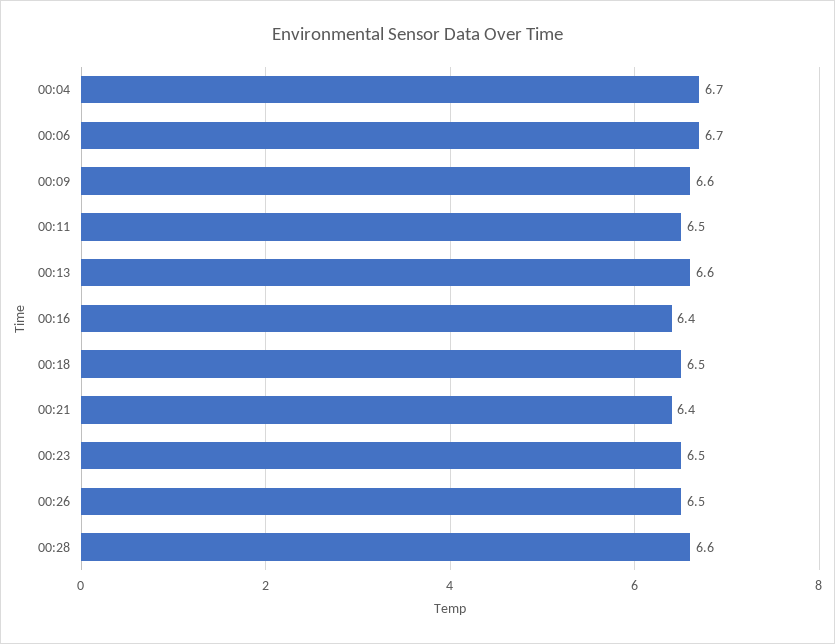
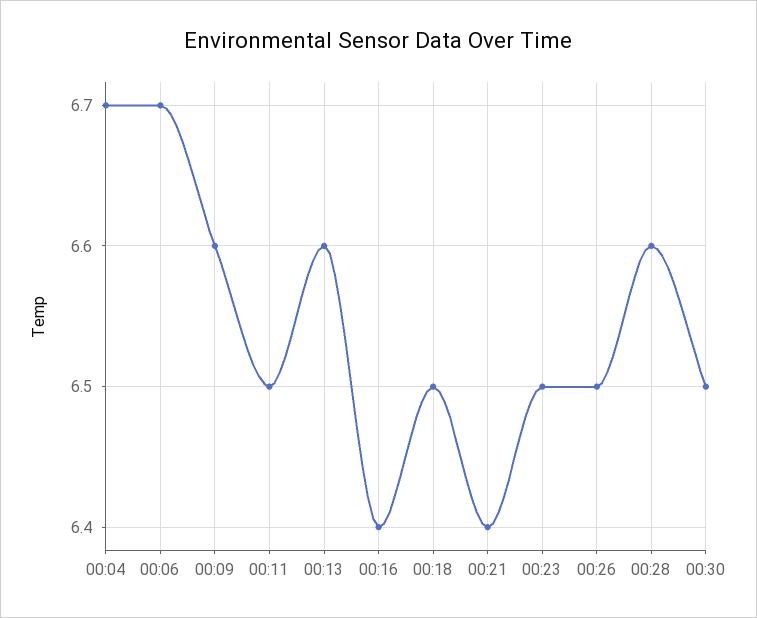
00:30: none -> 6.5

